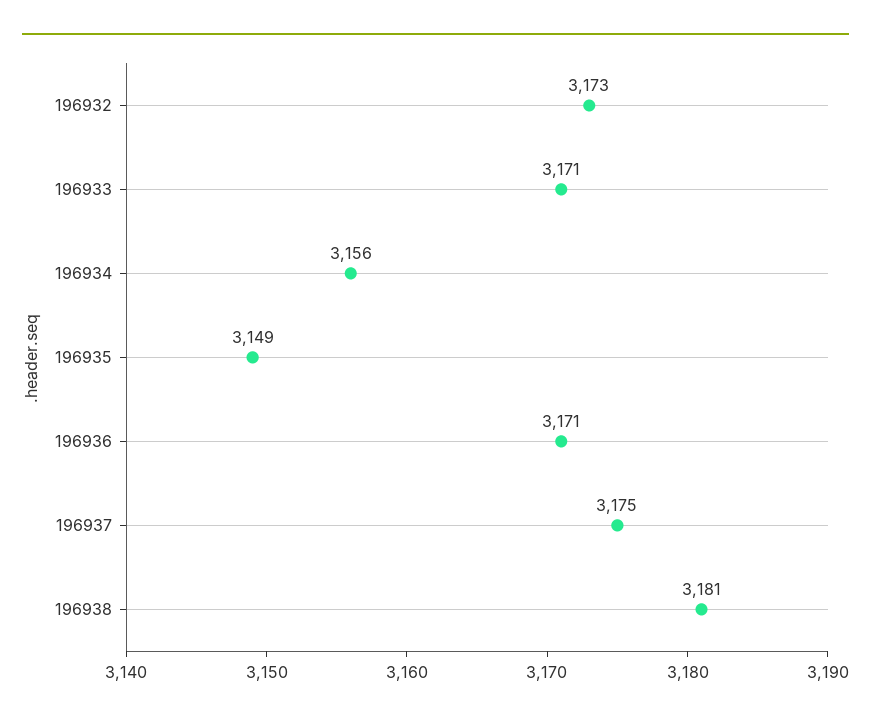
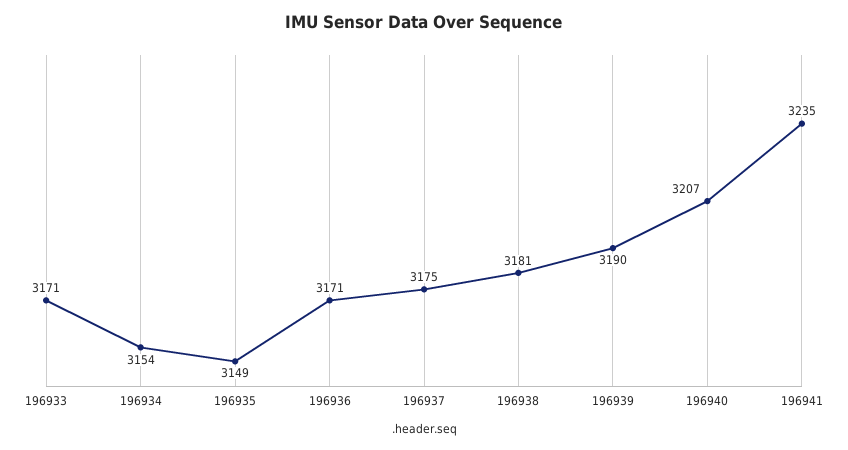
196932: 3173 -> none
196934: 3156 -> 3154
196939: none -> 3190
196940: none -> 3207
196941: none -> 3235

